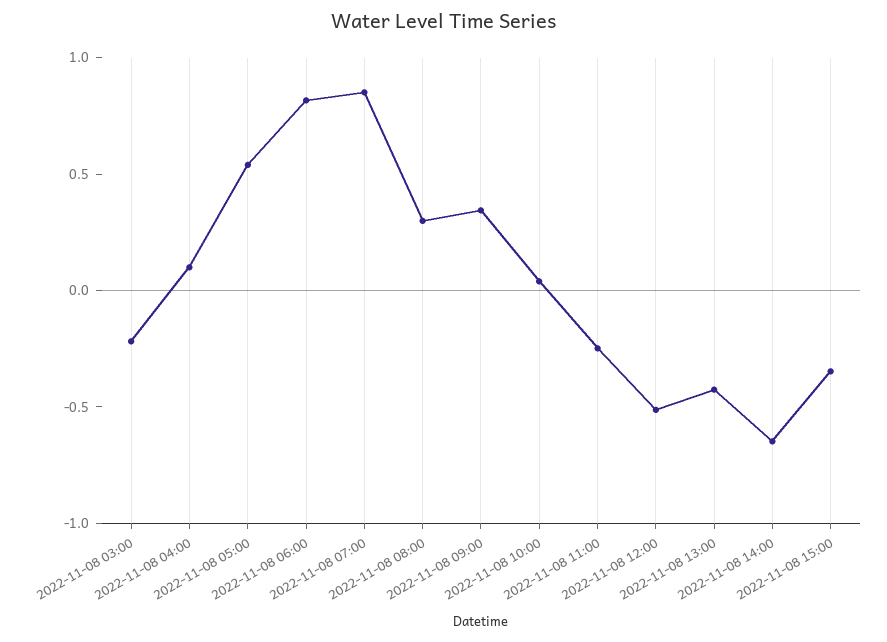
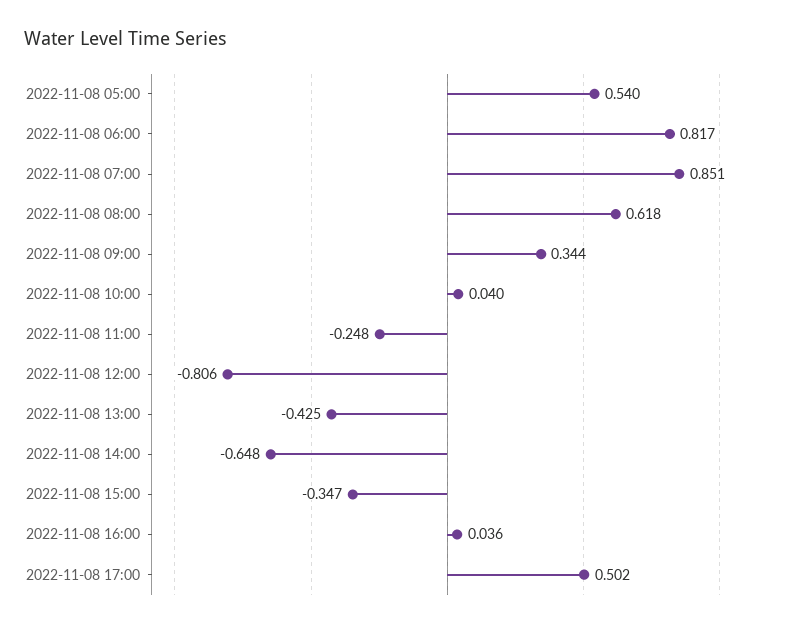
2022-11-08 03:00: -0.2 -> none
2022-11-08 04:00: 0.1 -> none
2022-11-08 08:00: 0.3 -> 0.618
2022-11-08 12:00: -0.5 -> -0.806
2022-11-08 16:00: none -> 0.036
2022-11-08 17:00: none -> 0.502

